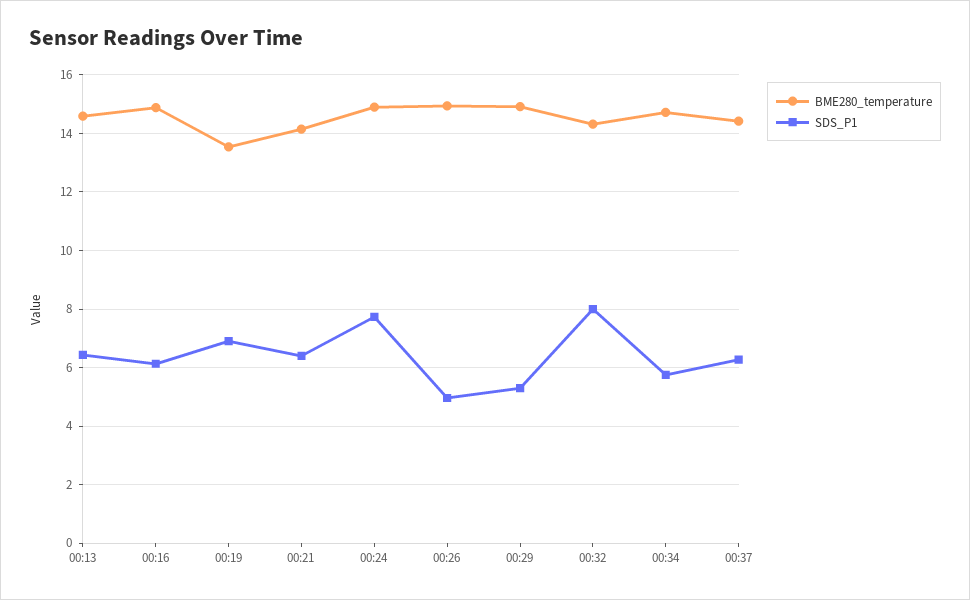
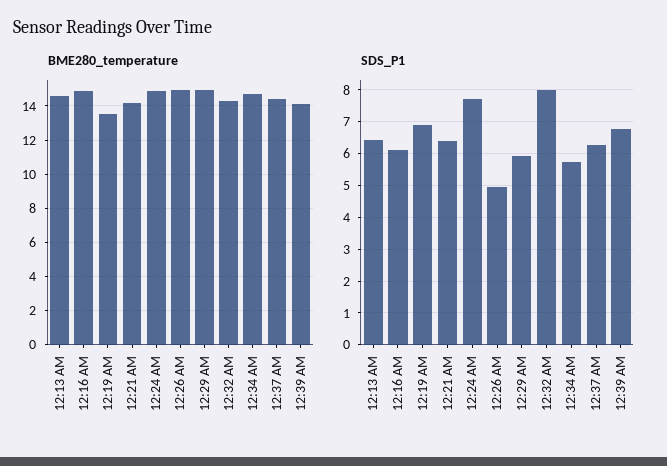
SDS_P1, 00:29: 5.25 -> 6
BME280_temperature, 12:39 AM: none -> 14
SDS_P1, 12:39 AM: none -> 6.8

